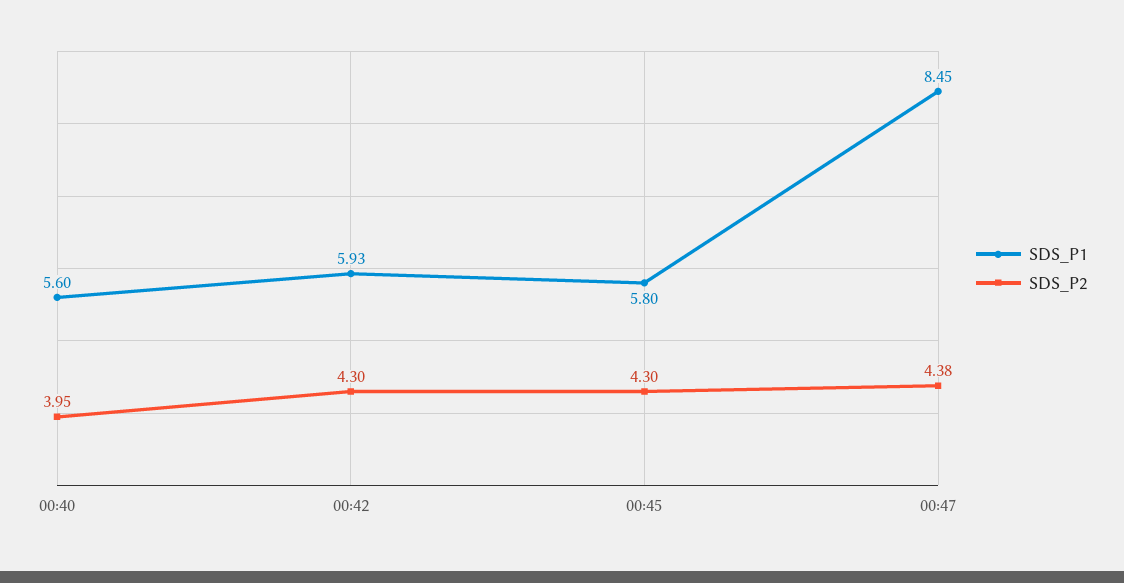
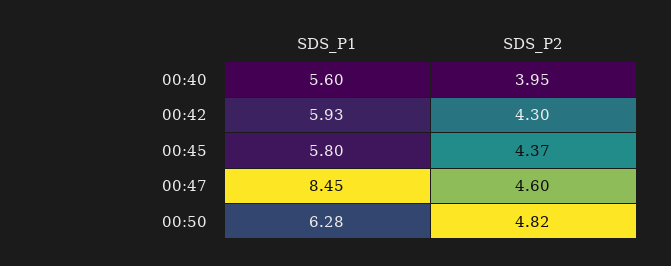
SDS_P2, 00:45: 4.3 -> 4.37
SDS_P2, 00:47: 4.38 -> 4.6
SDS_P1, 00:50: none -> 6.28
SDS_P2, 00:50: none -> 4.82

